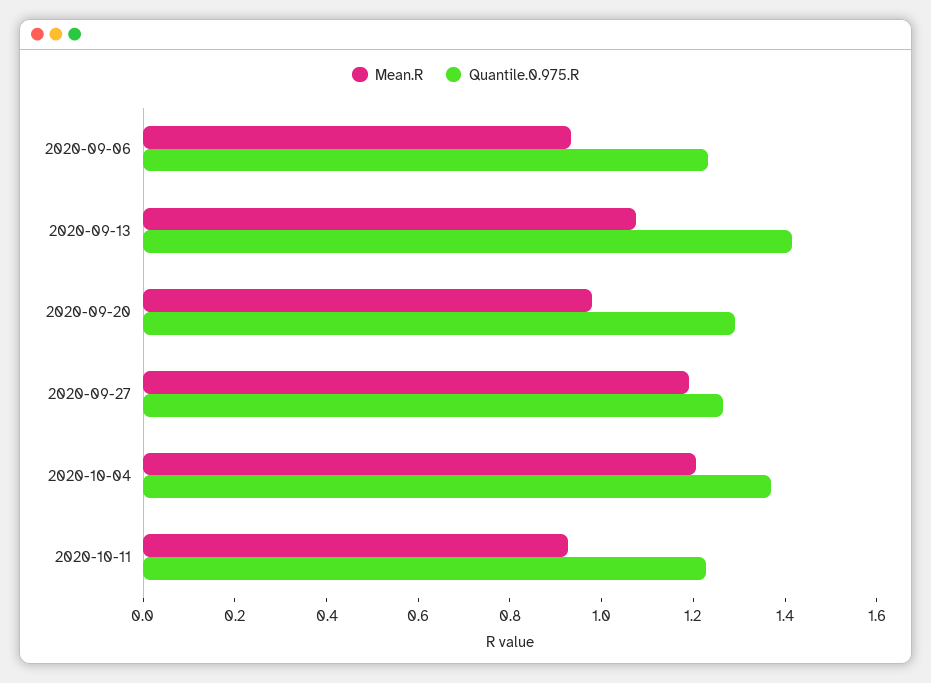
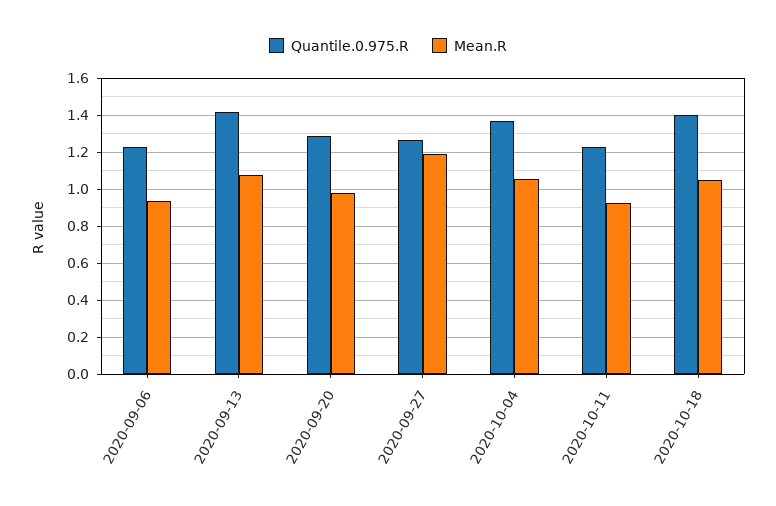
Mean.R, 2020-10-04: 1.2 -> 1.05
Quantile.0.975.R, 2020-10-18: none -> 1.4
Mean.R, 2020-10-18: none -> 1.05

